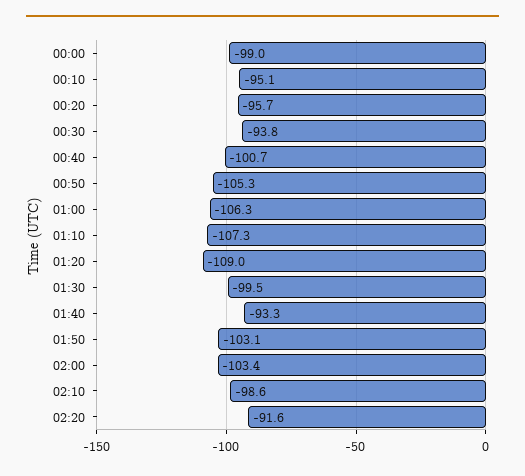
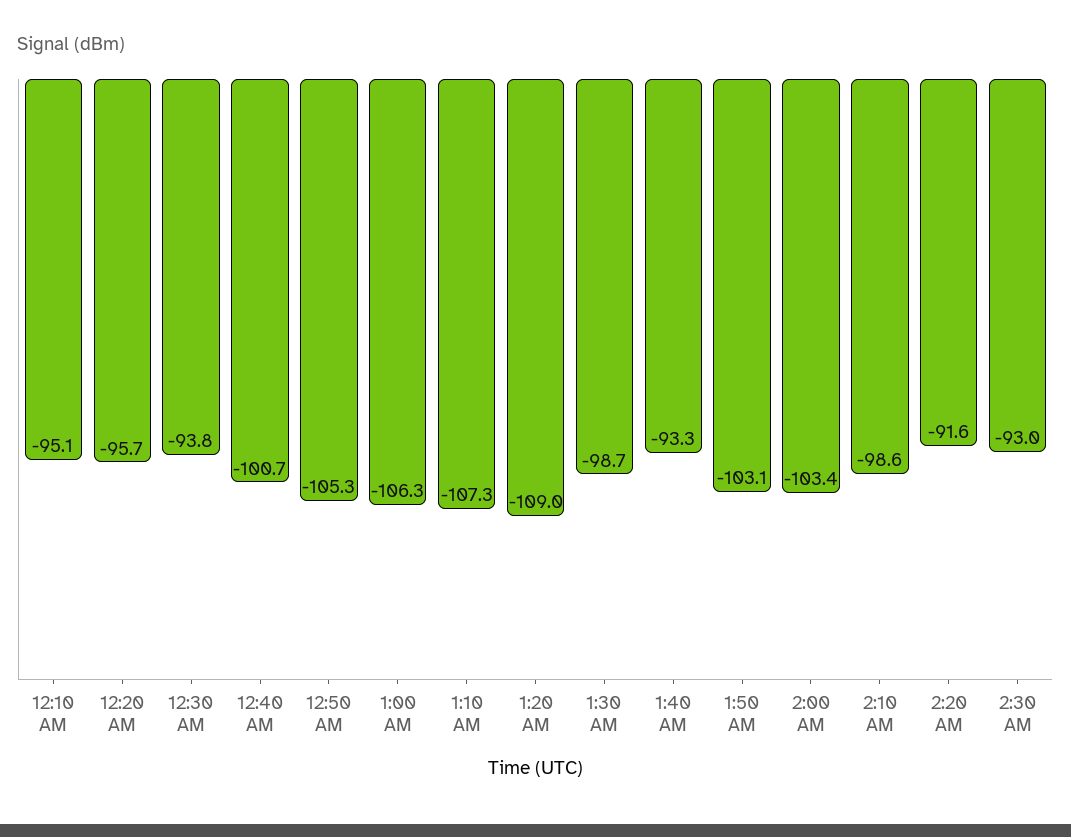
00:00: -99 -> none
01:30: -99.5 -> -98.7
2:30 AM: none -> -93

